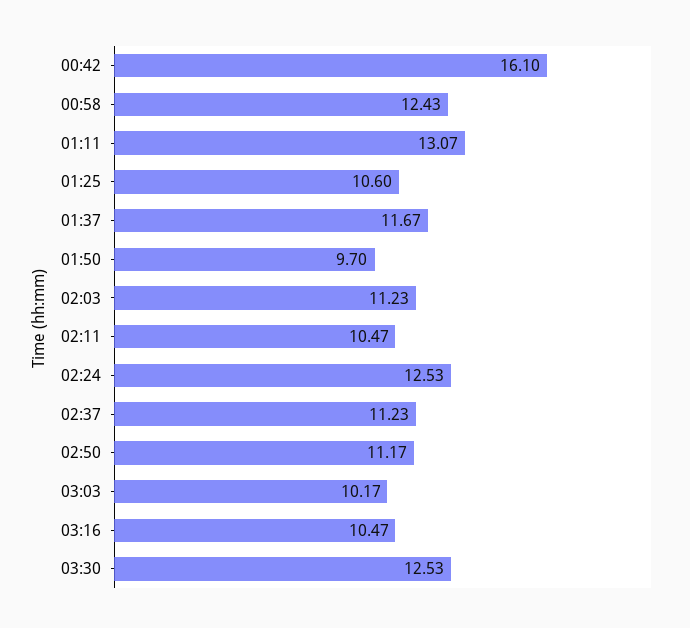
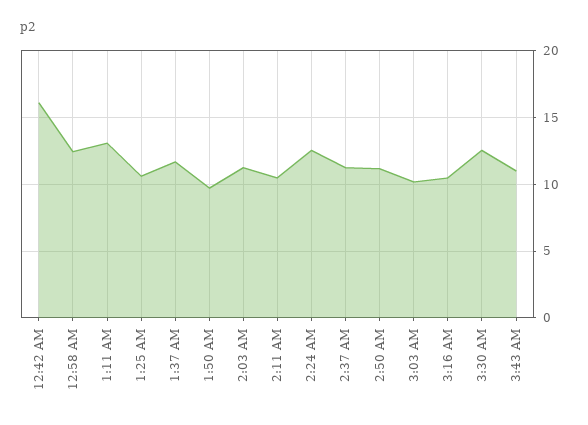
3:43 AM: none -> 11

